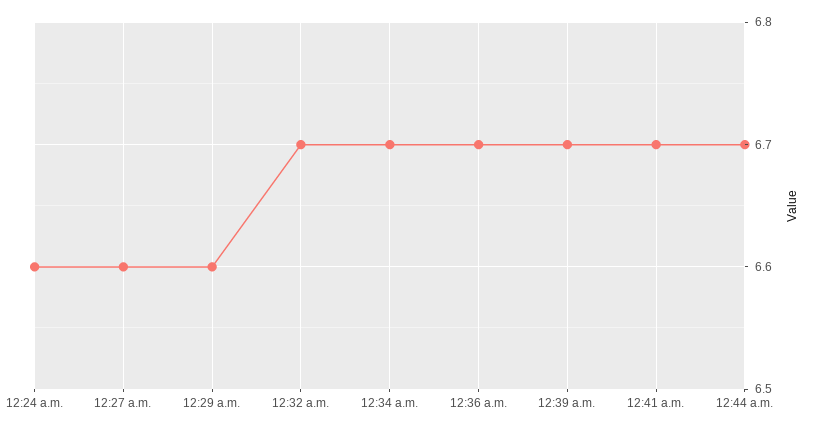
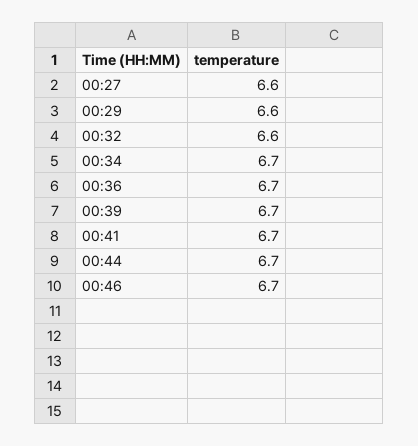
12:24 a.m.: 6.6 -> none
12:32 a.m.: 6.7 -> 6.6
00:46: none -> 6.7

